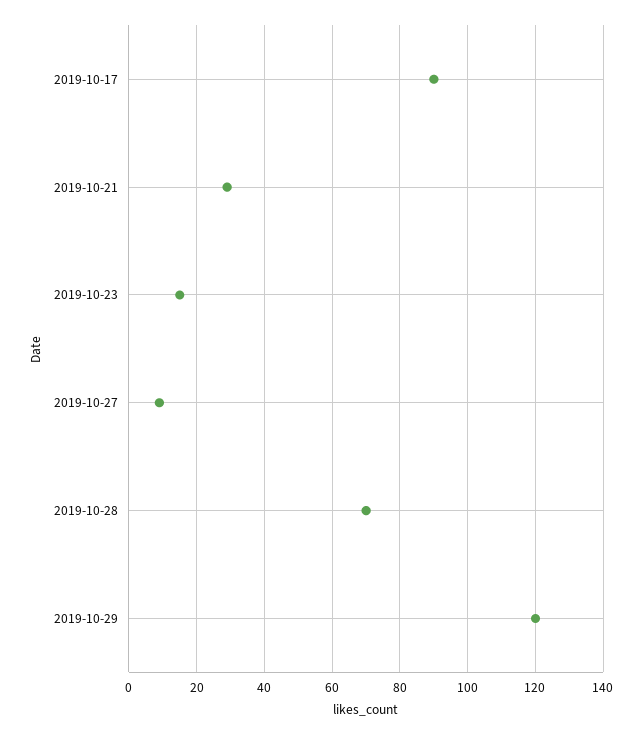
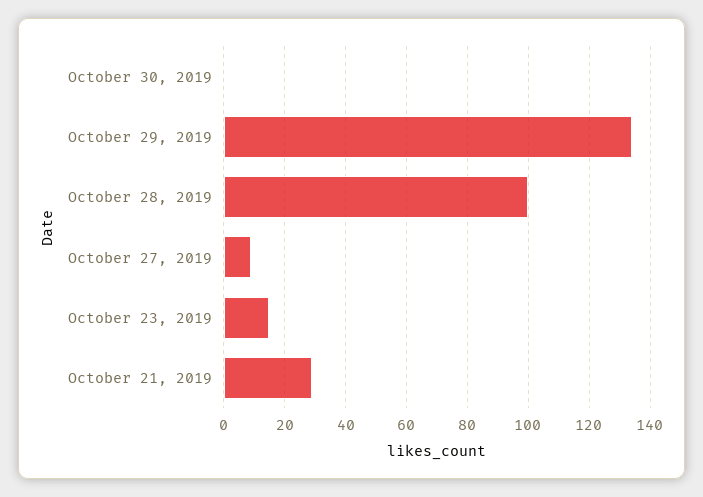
2019-10-17: 90 -> none
2019-10-28: 70 -> 100
2019-10-29: 120 -> 135
October 30, 2019: none -> 0

